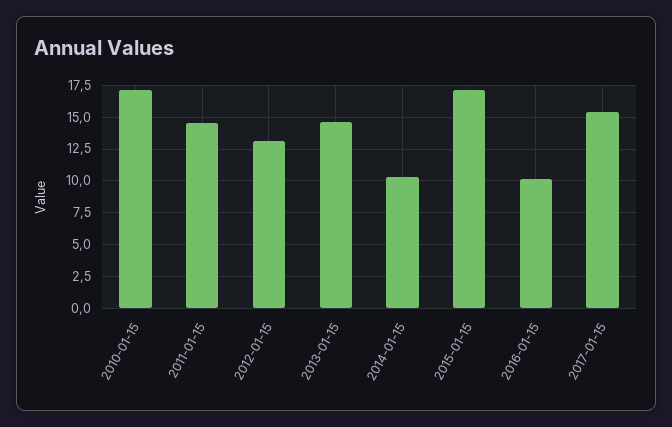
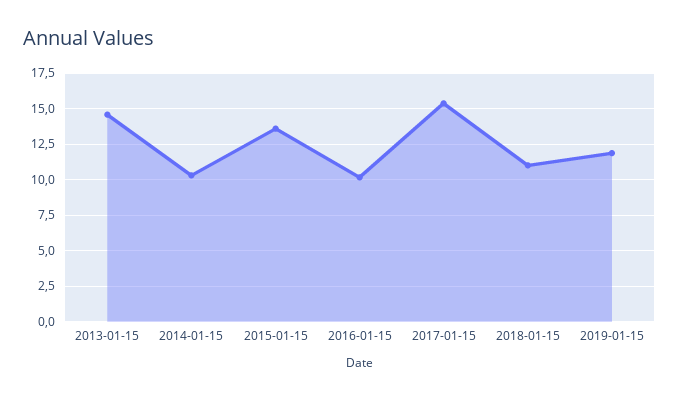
2010-01-15: 17 -> none
2011-01-15: 14.5 -> none
2012-01-15: 13 -> none
2015-01-15: 17 -> 13.5
2018-01-15: none -> 11
2019-01-15: none -> 12

